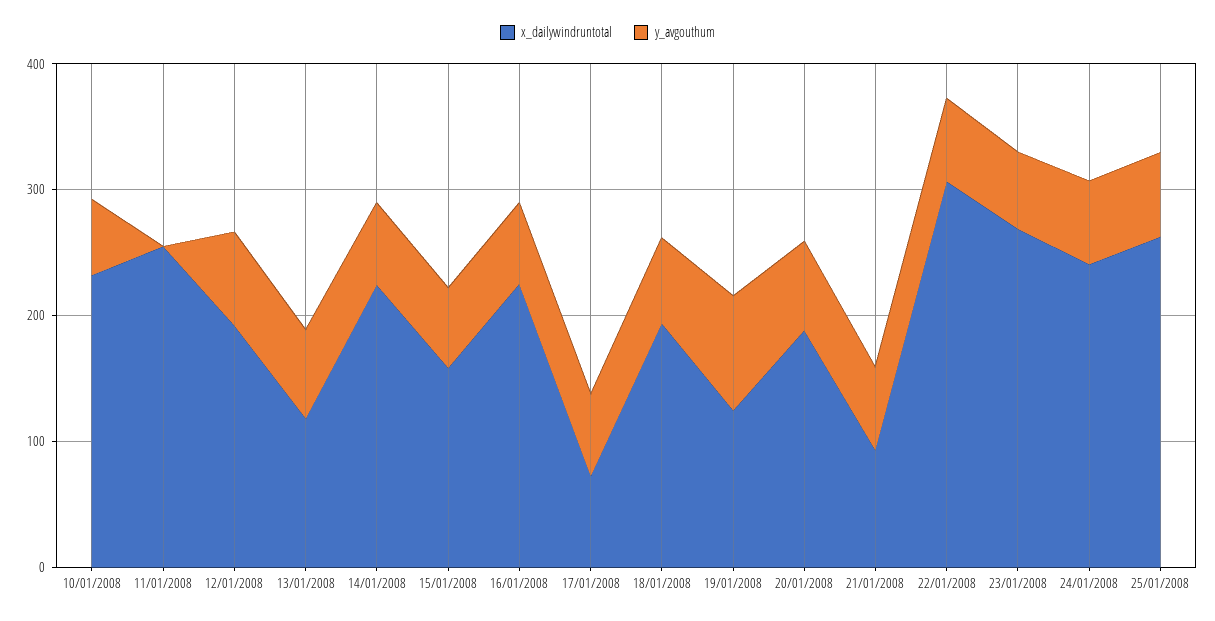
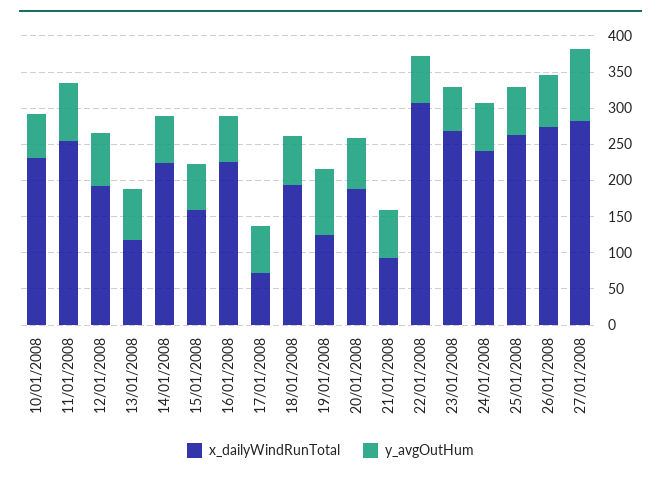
y_avgouthum, 11/01/2008: 0 -> 75
x_dailywindruntotal, 26/01/2008: none -> 275
y_avgouthum, 26/01/2008: none -> 75
x_dailywindruntotal, 27/01/2008: none -> 275
y_avgouthum, 27/01/2008: none -> 100

